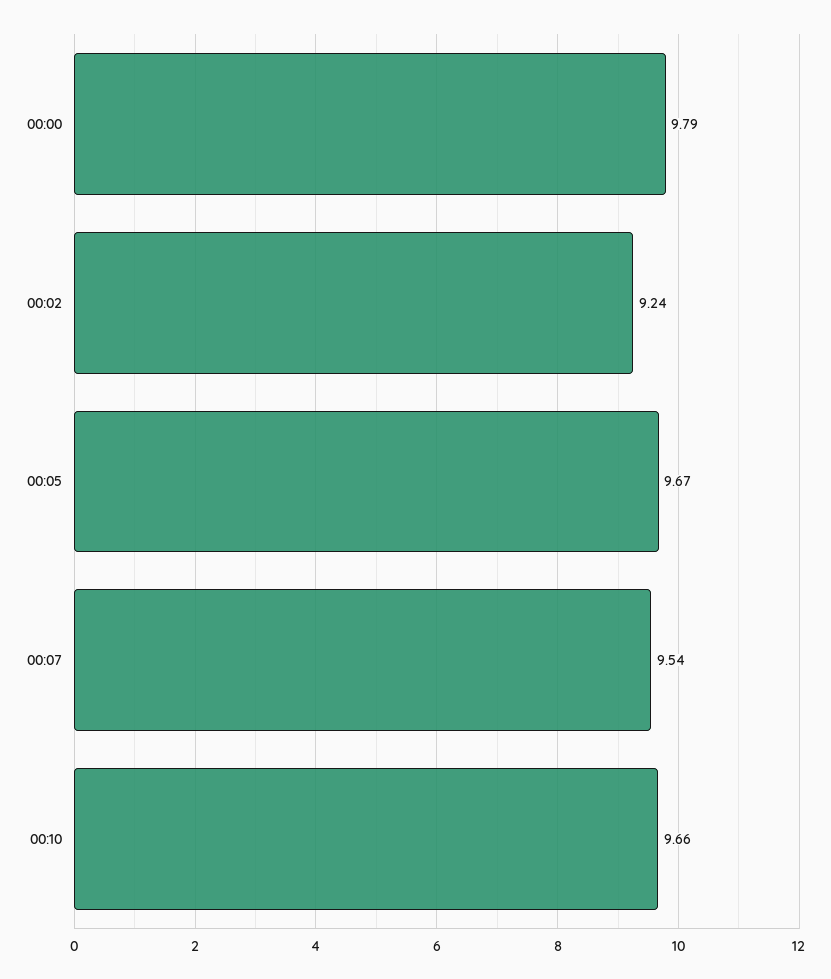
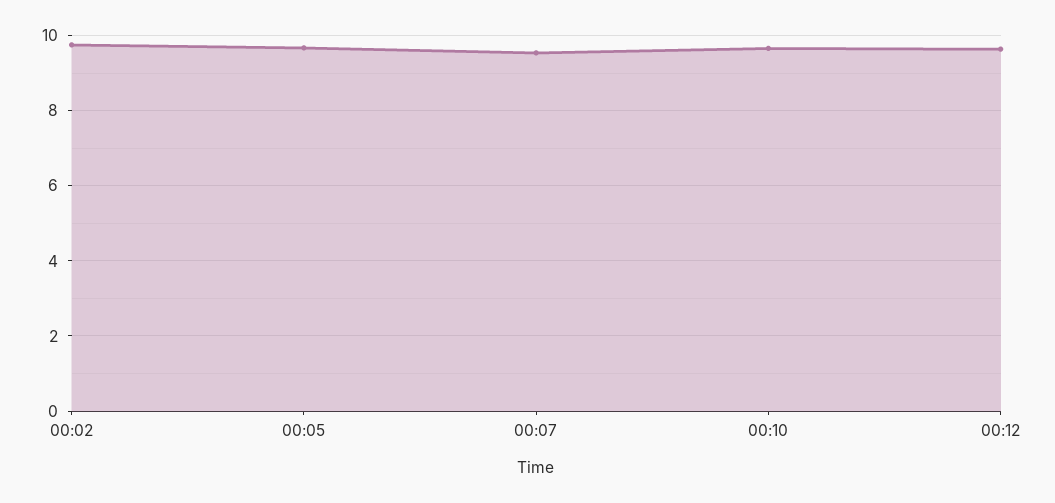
00:00: 9.79 -> none
00:02: 9.24 -> 9.8
00:12: none -> 9.6

